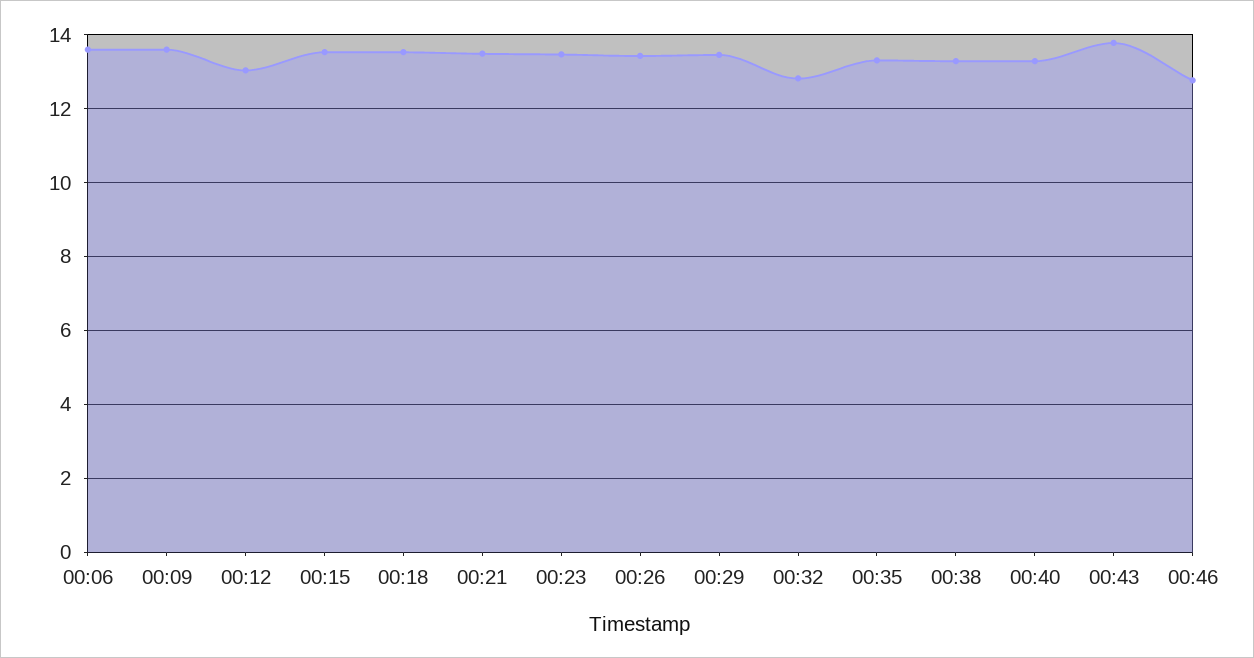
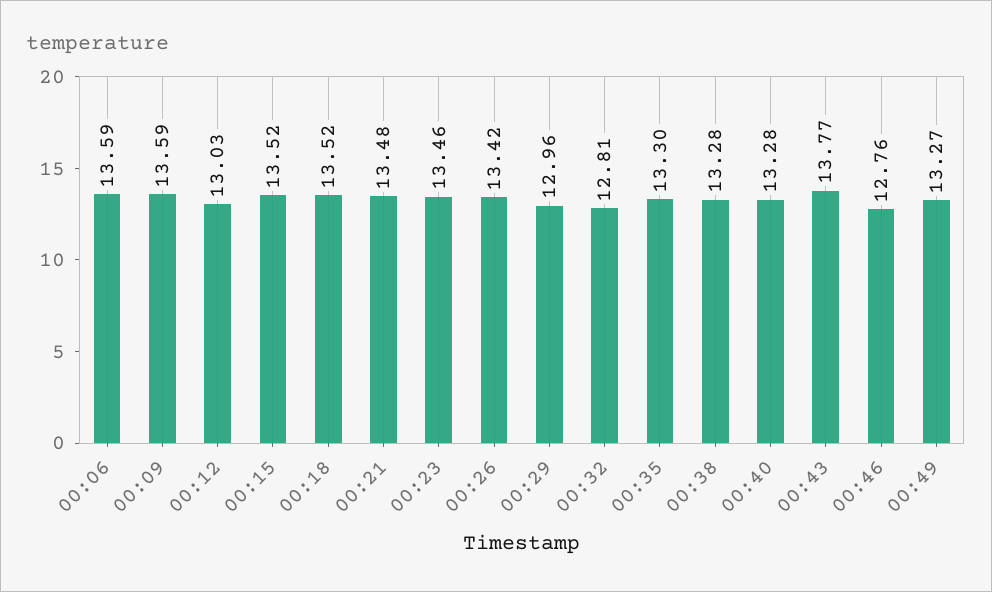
00:29: 13.4 -> 12.96
00:49: none -> 13.27

